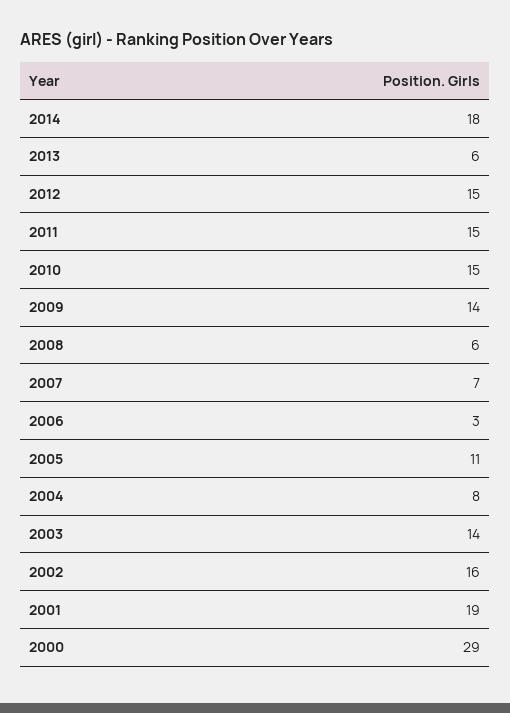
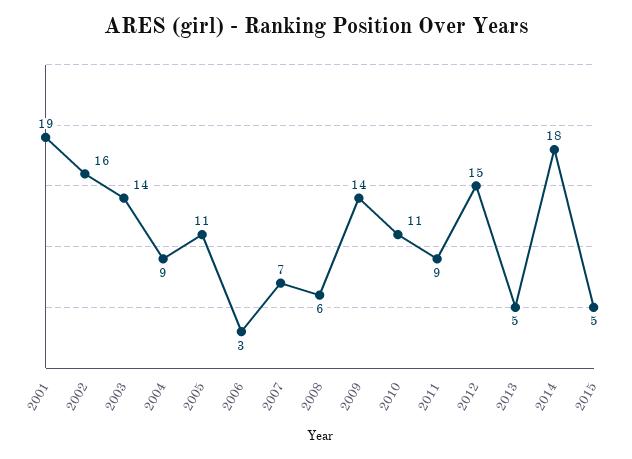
2013: 6 -> 5
2011: 15 -> 9
2010: 15 -> 11
2004: 8 -> 9
2000: 29 -> none
2015: none -> 5

